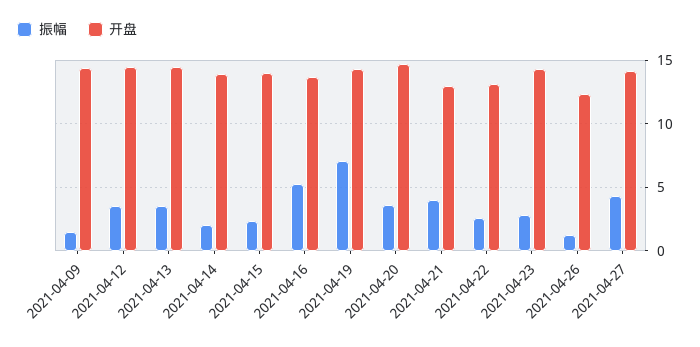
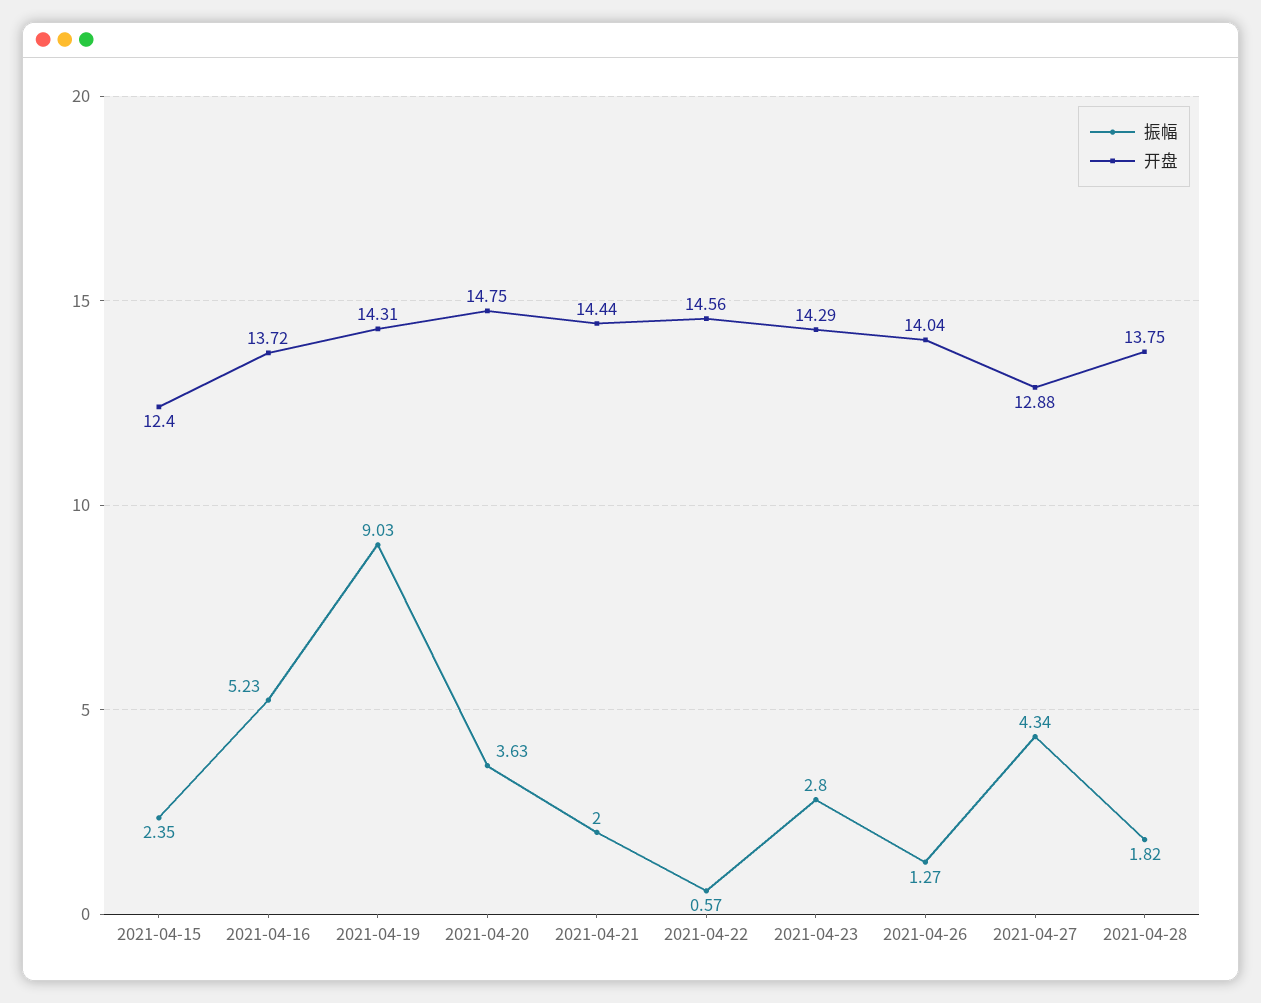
振幅, 2021-04-09: 1.5 -> none
开盘, 2021-04-09: 14.5 -> none
振幅, 2021-04-12: 3.5 -> none
开盘, 2021-04-12: 14.5 -> none
振幅, 2021-04-13: 3.5 -> none
开盘, 2021-04-13: 14.5 -> none
振幅, 2021-04-14: 2 -> none
开盘, 2021-04-14: 14 -> none
开盘, 2021-04-15: 14 -> 12.4
振幅, 2021-04-19: 7 -> 9.03
振幅, 2021-04-21: 4 -> 2
开盘, 2021-04-21: 13 -> 14.44
振幅, 2021-04-22: 2.5 -> 0.57
开盘, 2021-04-22: 13 -> 14.56
开盘, 2021-04-26: 12.5 -> 14.04
开盘, 2021-04-27: 14 -> 12.88
振幅, 2021-04-28: none -> 1.82
开盘, 2021-04-28: none -> 13.75

